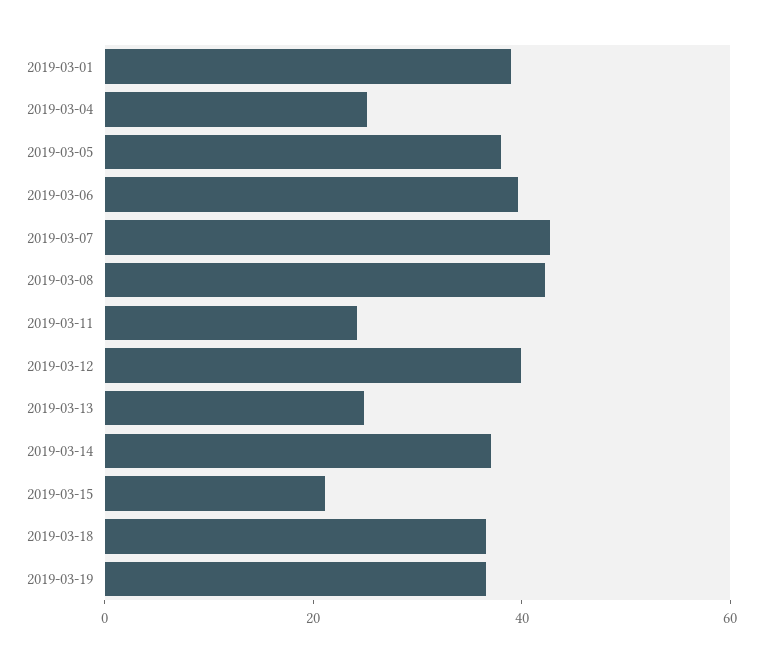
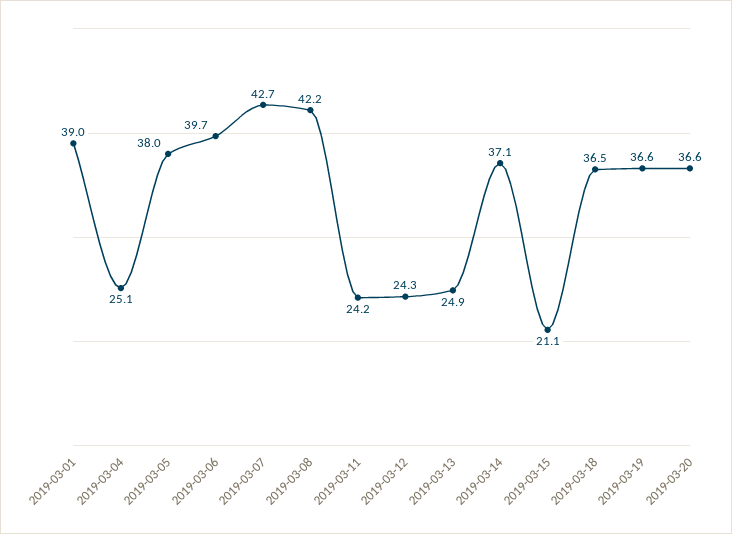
2019-03-12: 40 -> 24.3
2019-03-20: none -> 36.6

